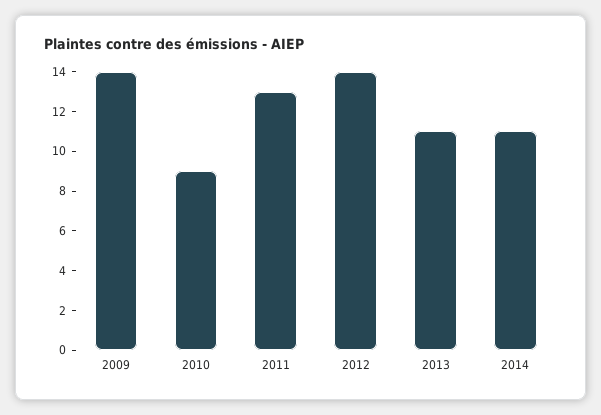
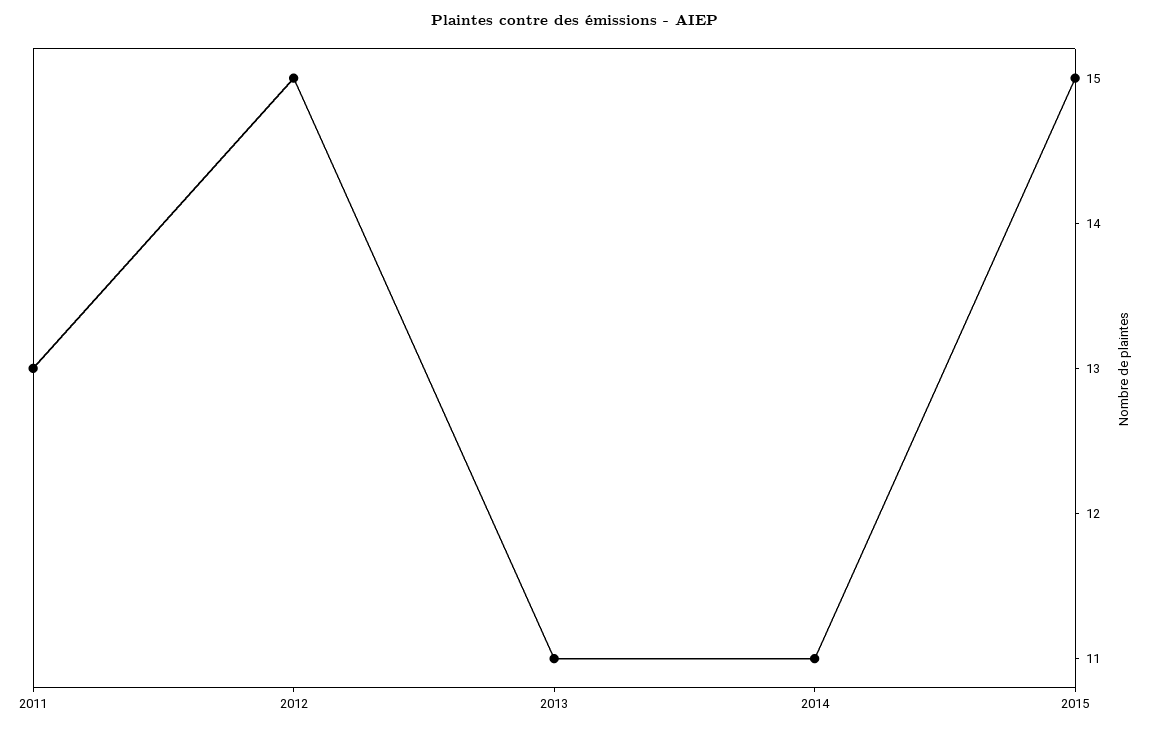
2009: 14 -> none
2010: 9 -> none
2012: 14 -> 15
2015: none -> 15

